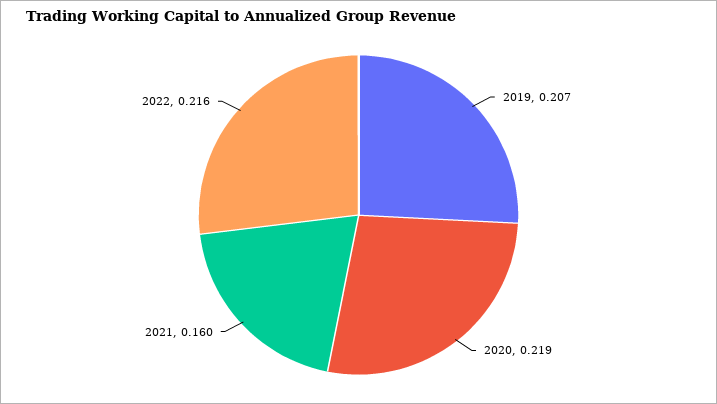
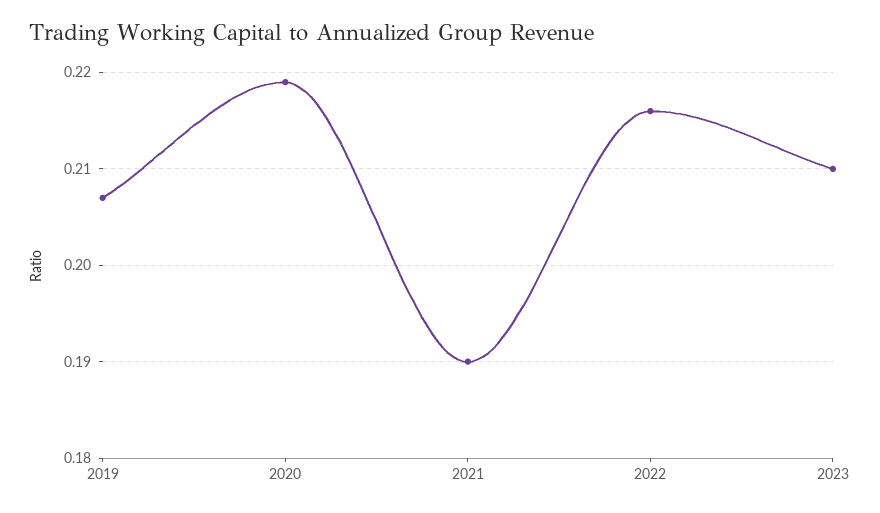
2021: 0.16 -> 0.19
2023: none -> 0.21

